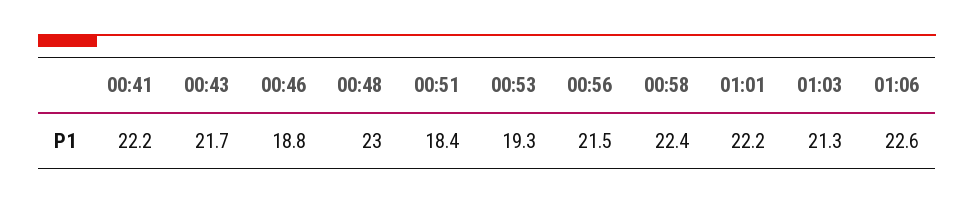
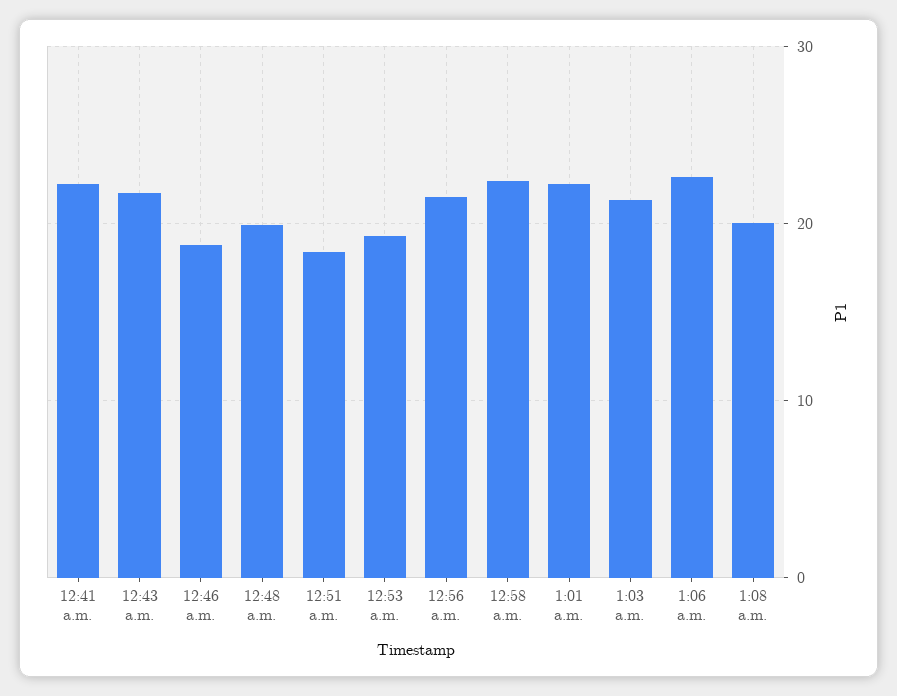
00:48: 23 -> 20
1:08 a.m.: none -> 20

